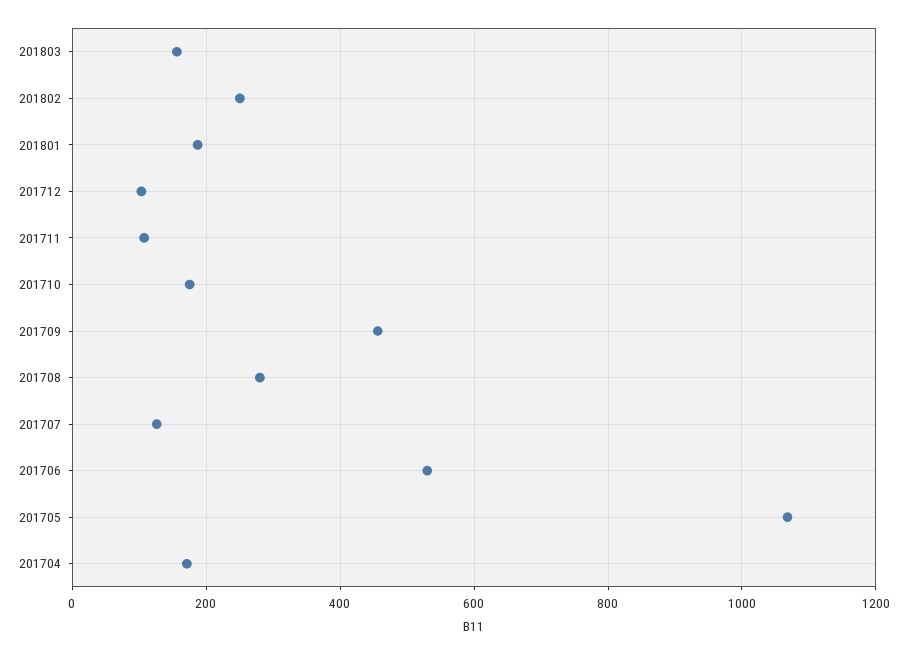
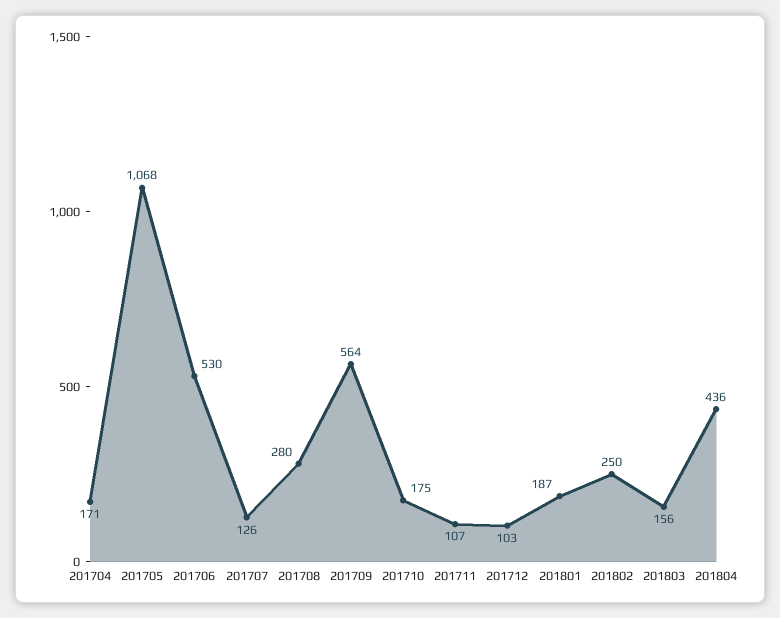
201709: 460 -> 564
201804: none -> 436

